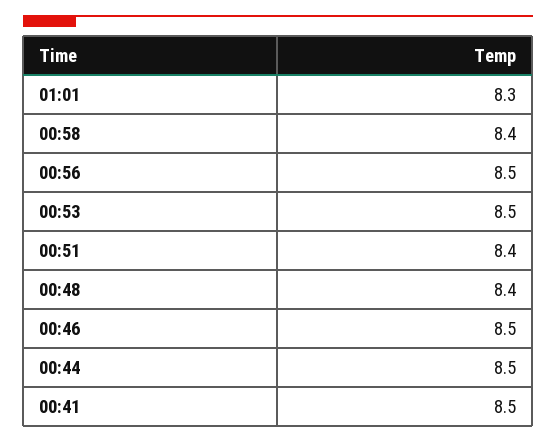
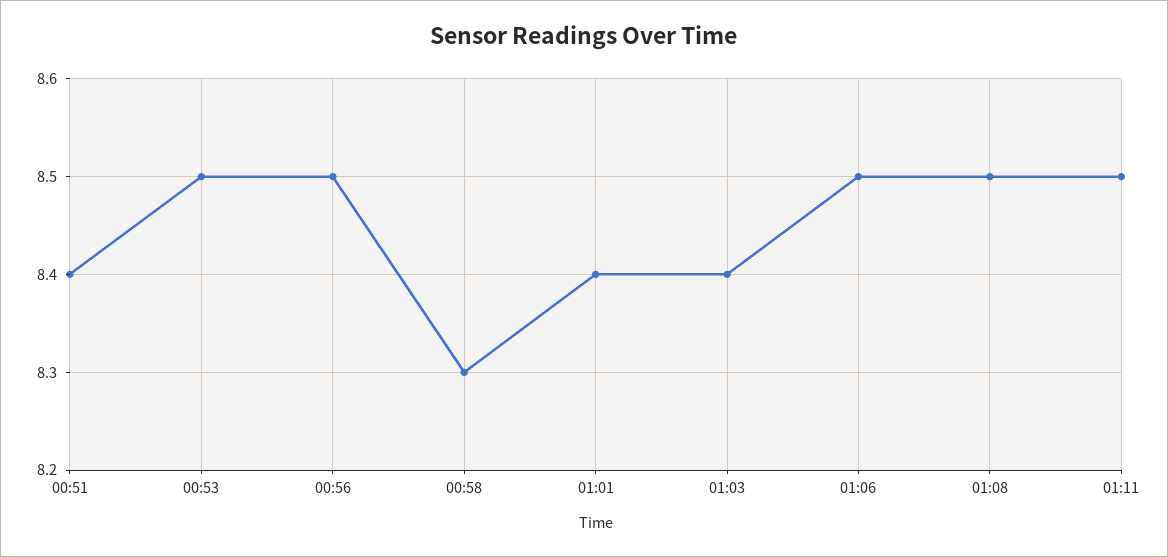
01:01: 8.3 -> 8.4
00:58: 8.4 -> 8.3
00:48: 8.4 -> none
00:46: 8.5 -> none
00:44: 8.5 -> none
00:41: 8.5 -> none
01:03: none -> 8.4
01:06: none -> 8.5
01:08: none -> 8.5
01:11: none -> 8.5

